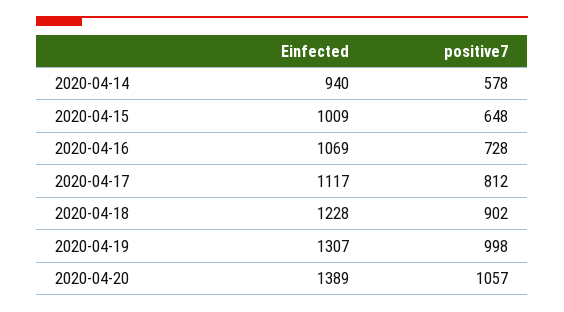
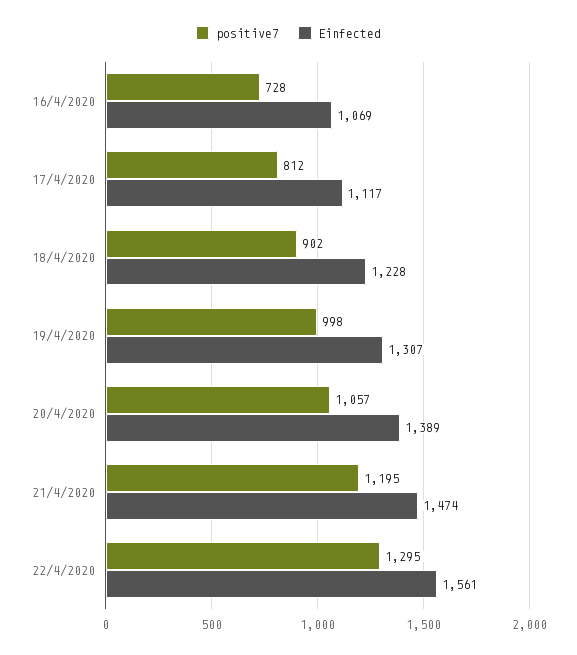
Einfected, 2020-04-14: 940 -> none
positive7, 2020-04-14: 578 -> none
Einfected, 2020-04-15: 1009 -> none
positive7, 2020-04-15: 648 -> none
positive7, 21/4/2020: none -> 1195
Einfected, 21/4/2020: none -> 1474
positive7, 22/4/2020: none -> 1295
Einfected, 22/4/2020: none -> 1561

